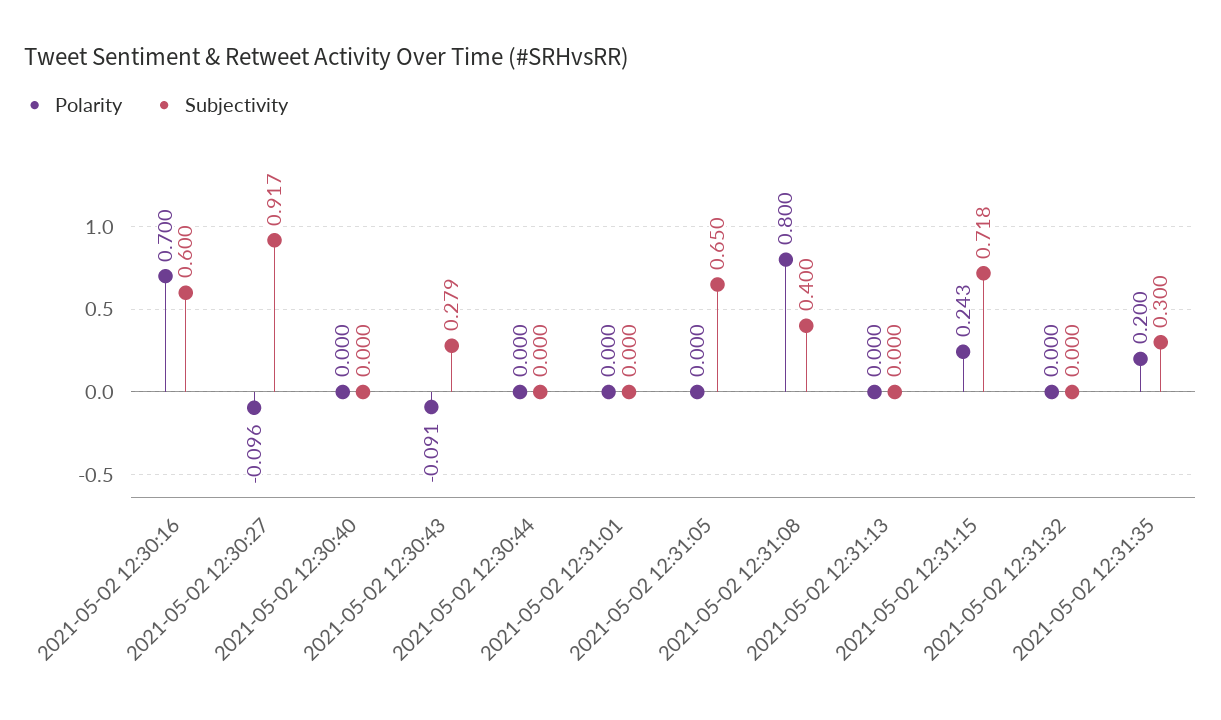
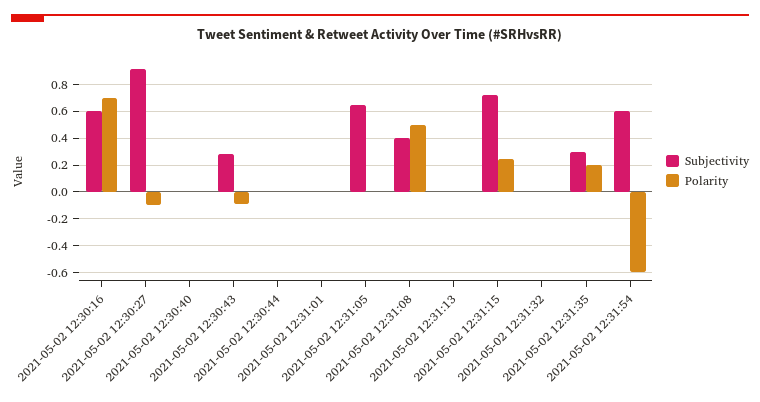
Polarity, 2021-05-02 12:31:08: 0.8 -> 0.5
Subjectivity, 2021-05-02 12:31:54: none -> 0.6
Polarity, 2021-05-02 12:31:54: none -> -0.6

